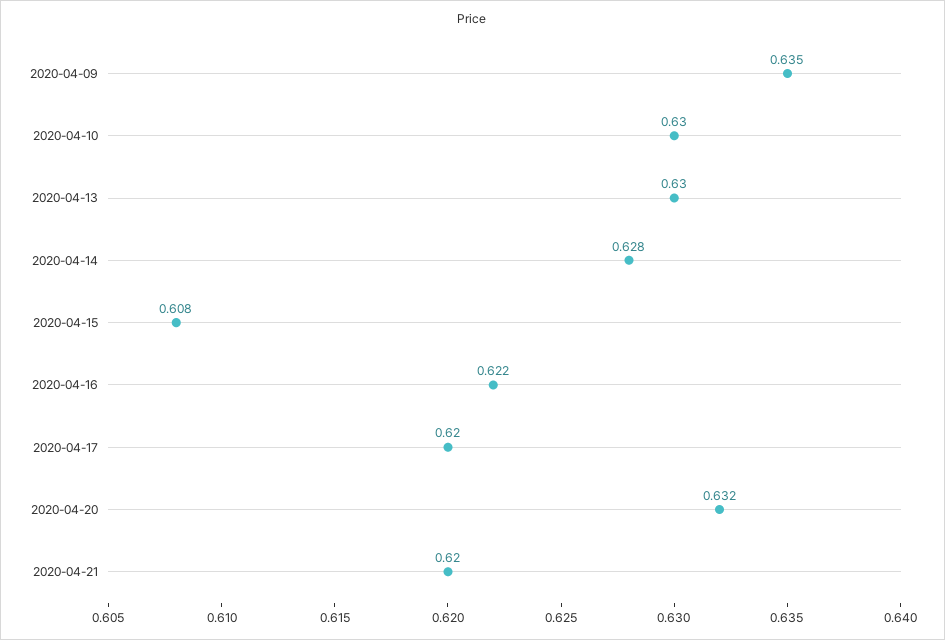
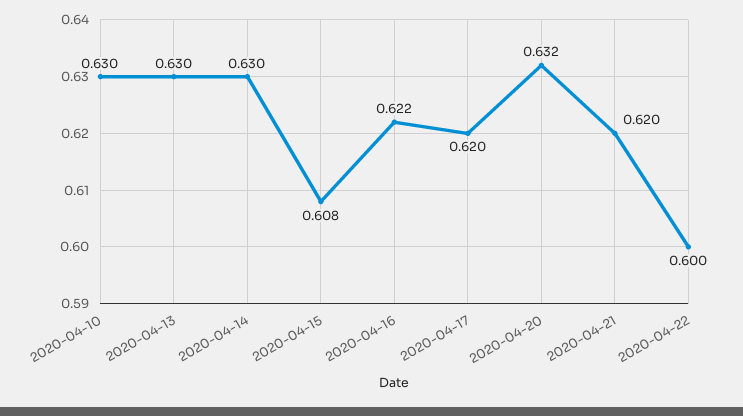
2020-04-09: 0.635 -> none
2020-04-14: 0.628 -> 0.63
2020-04-22: none -> 0.6

